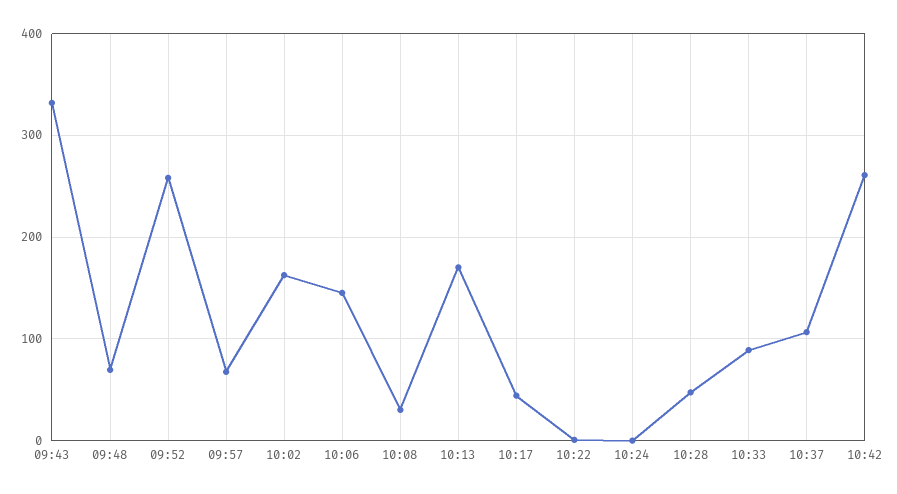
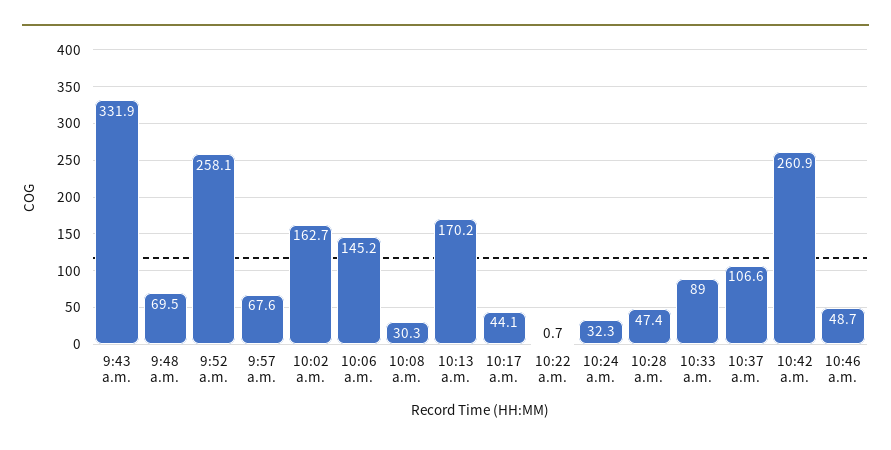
10:24: 0 -> 32.3
10:46 a.m.: none -> 48.7

